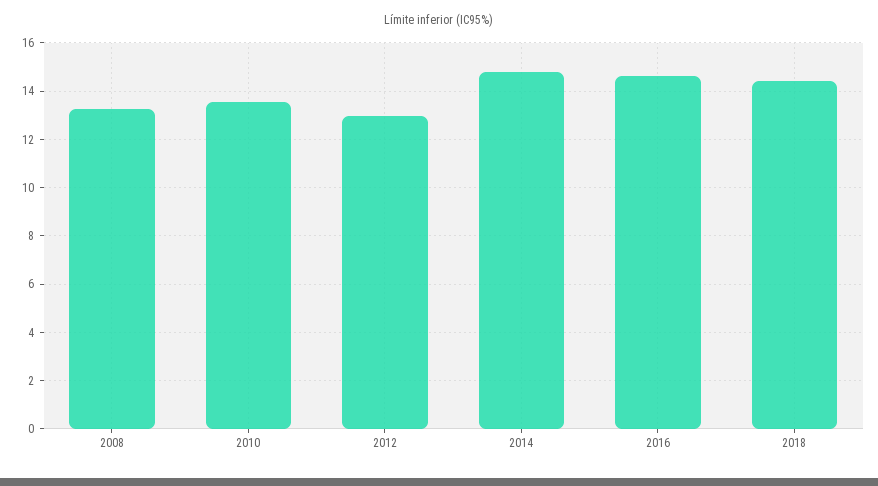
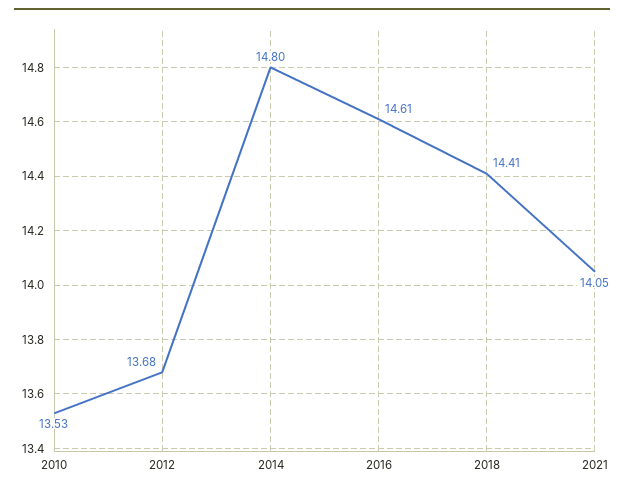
2008: 13.25 -> none
2012: 13 -> 13.68
2021: none -> 14.05

